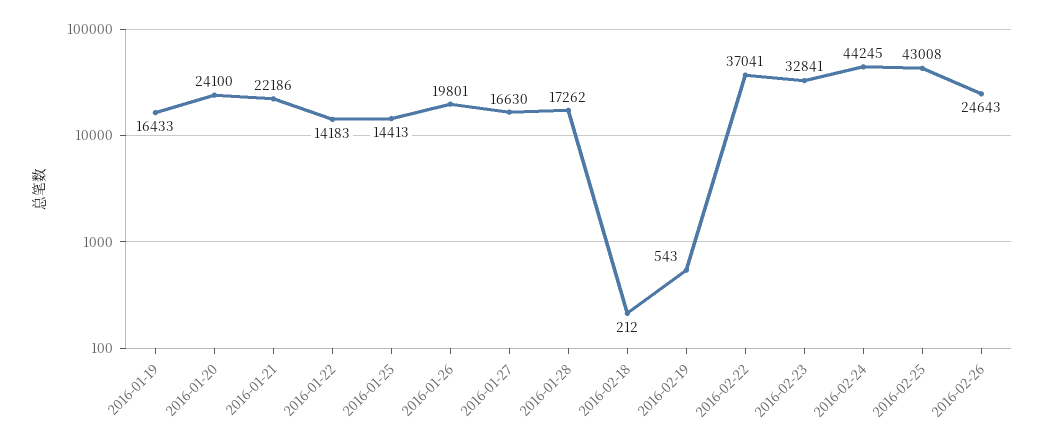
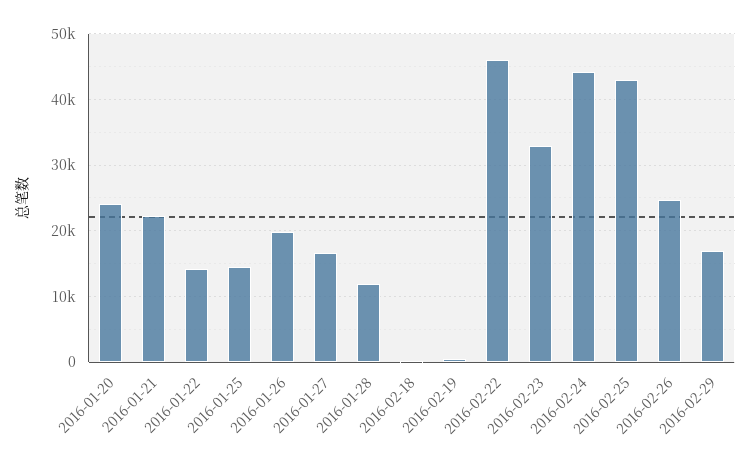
2016-01-19: 16433 -> none
2016-01-28: 17262 -> 12000
2016-02-22: 37041 -> 46000
2016-02-29: none -> 17000

